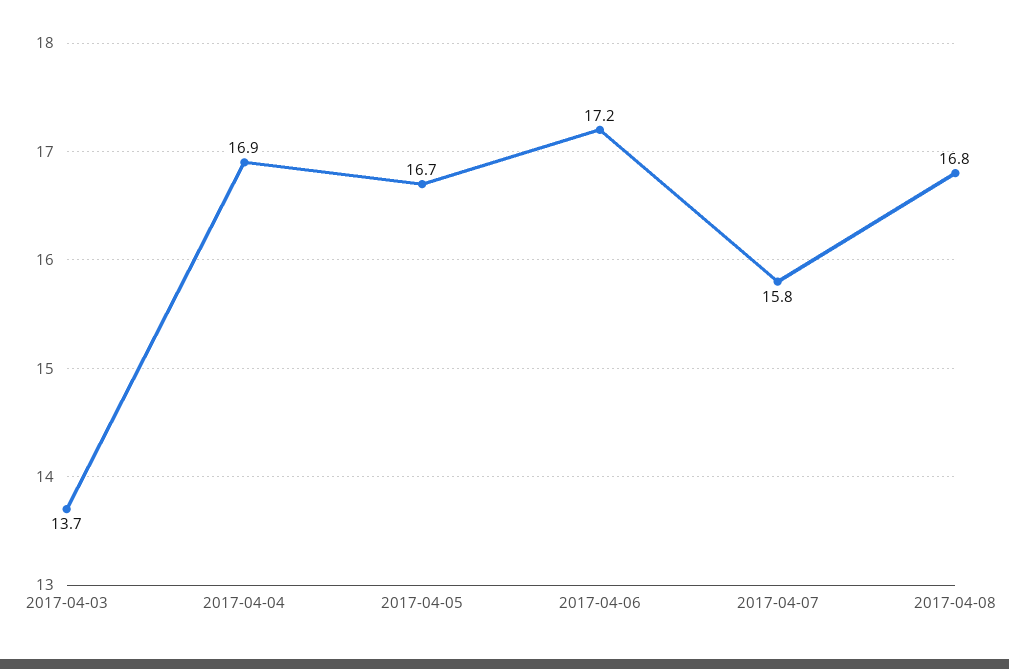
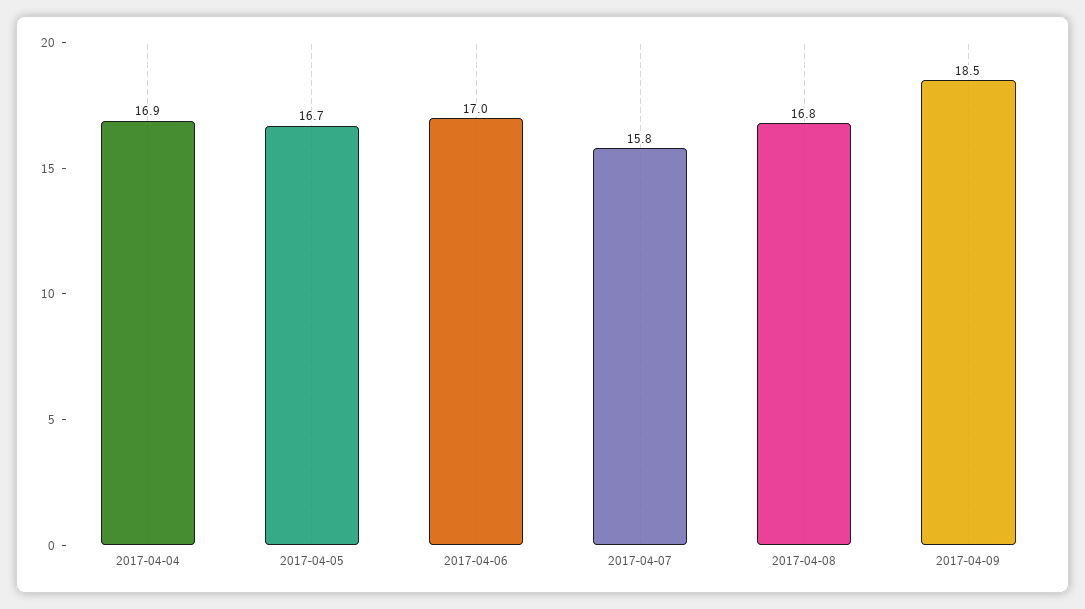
2017-04-03: 13.7 -> none
2017-04-06: 17.2 -> 17
2017-04-09: none -> 18.5

